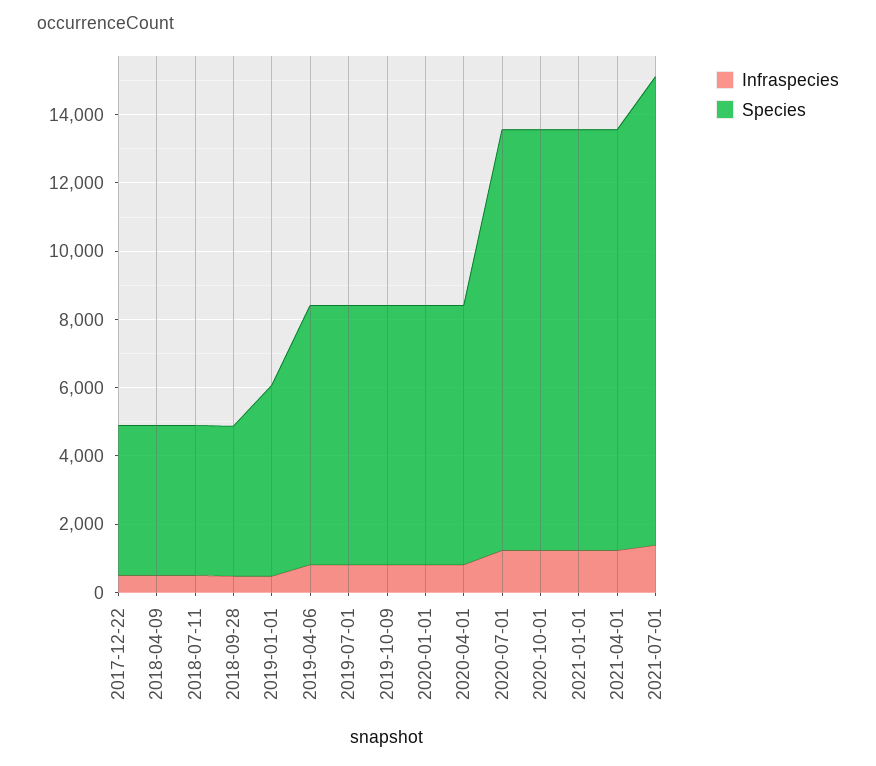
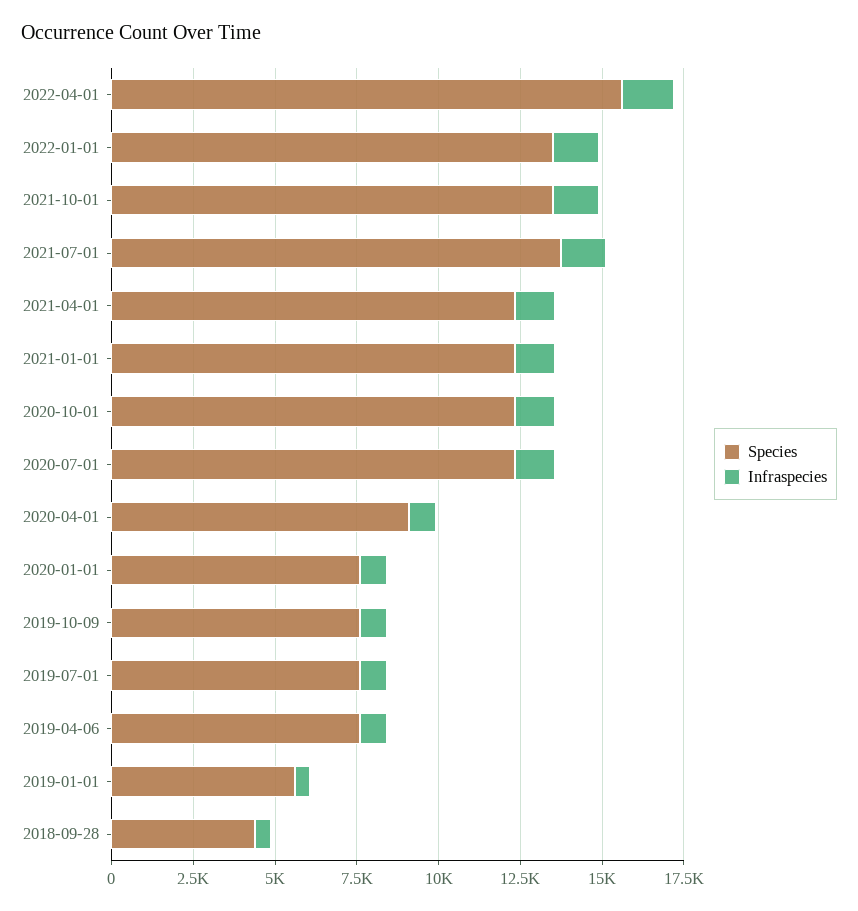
Infraspecies, 2017-12-22: 500 -> none
Species, 2017-12-22: 4500 -> none
Infraspecies, 2018-04-09: 500 -> none
Species, 2018-04-09: 4500 -> none
Infraspecies, 2018-07-11: 500 -> none
Species, 2018-07-11: 4500 -> none
Species, 2020-04-01: 7500 -> 9000
Species, 2022-04-01: none -> 15500
Infraspecies, 2022-04-01: none -> 1500
Species, 2022-01-01: none -> 13500
Infraspecies, 2022-01-01: none -> 1500
Species, 2021-10-01: none -> 13500
Infraspecies, 2021-10-01: none -> 1500

